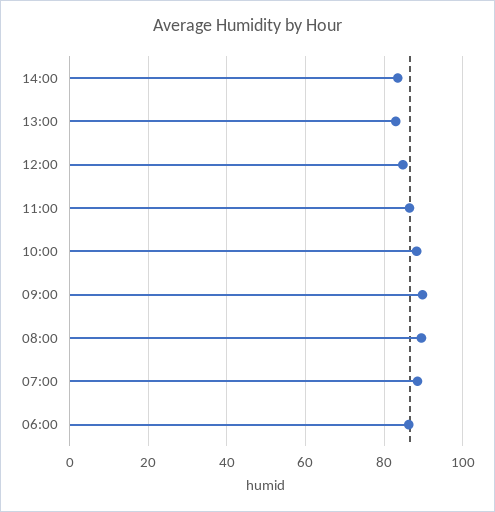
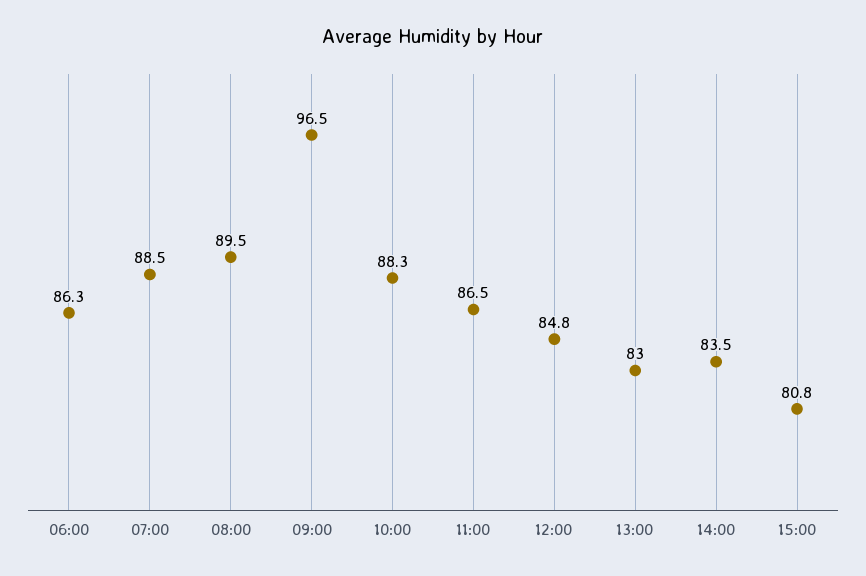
09:00: 90 -> 96.5
15:00: none -> 80.8

